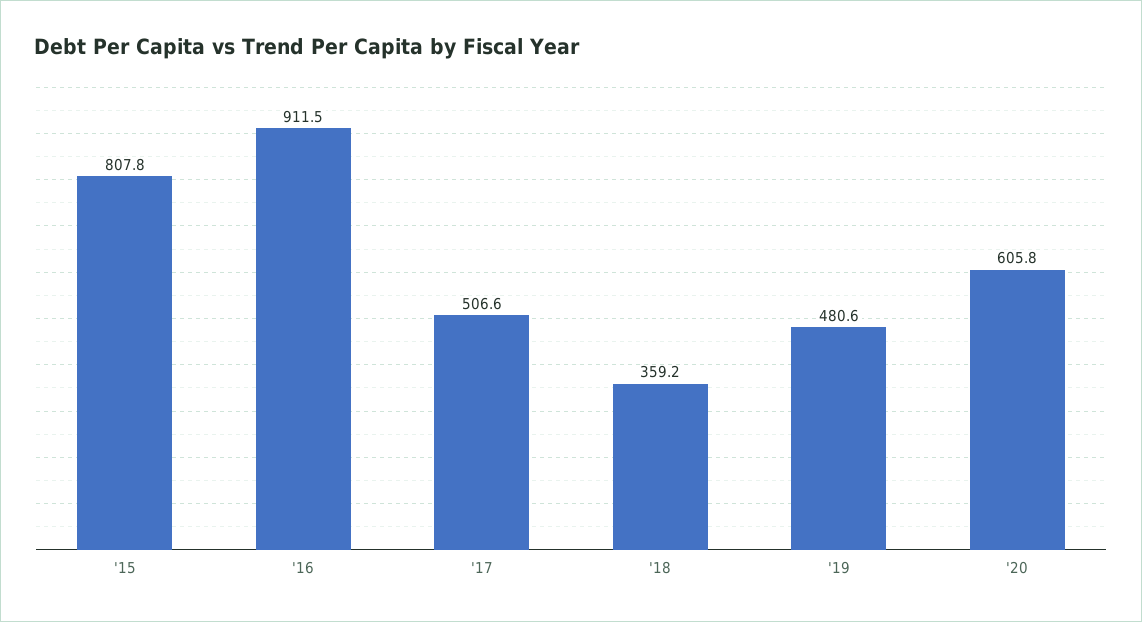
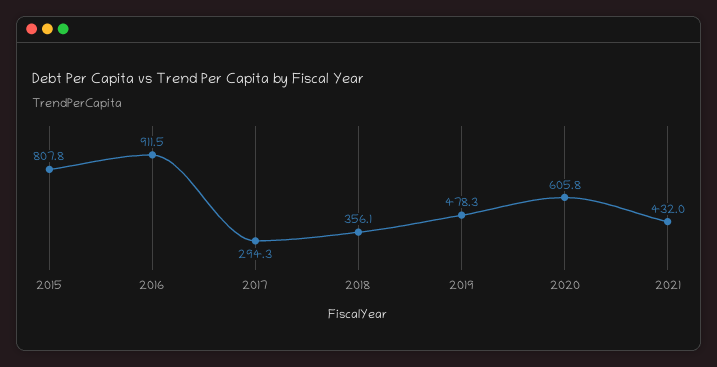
'17: 506.6 -> 294.3
'18: 359.2 -> 356.1
'19: 480.6 -> 478.3
2021: none -> 432

